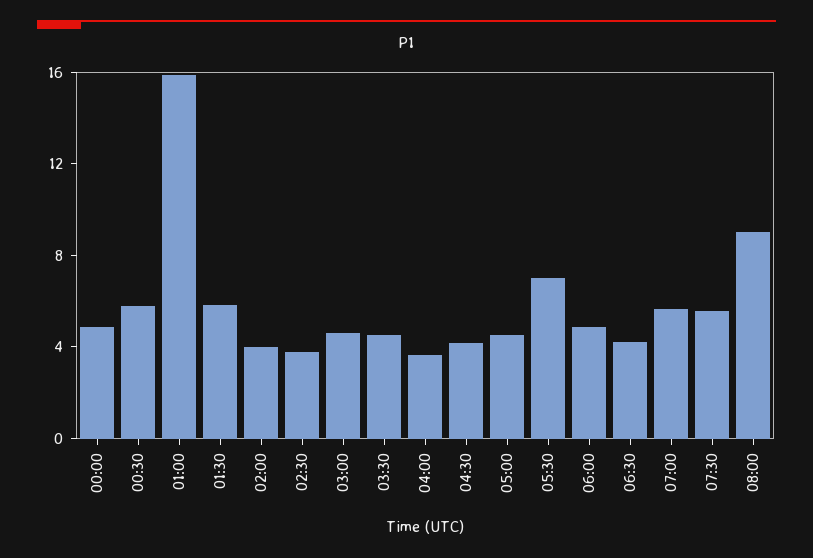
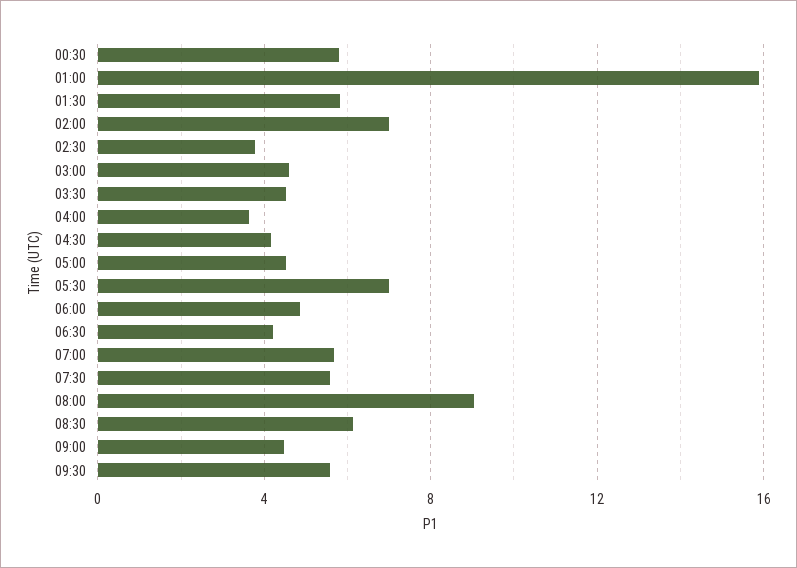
00:00: 5 -> none
02:00: 4 -> 7
08:30: none -> 6
09:00: none -> 4.5
09:30: none -> 5.5

